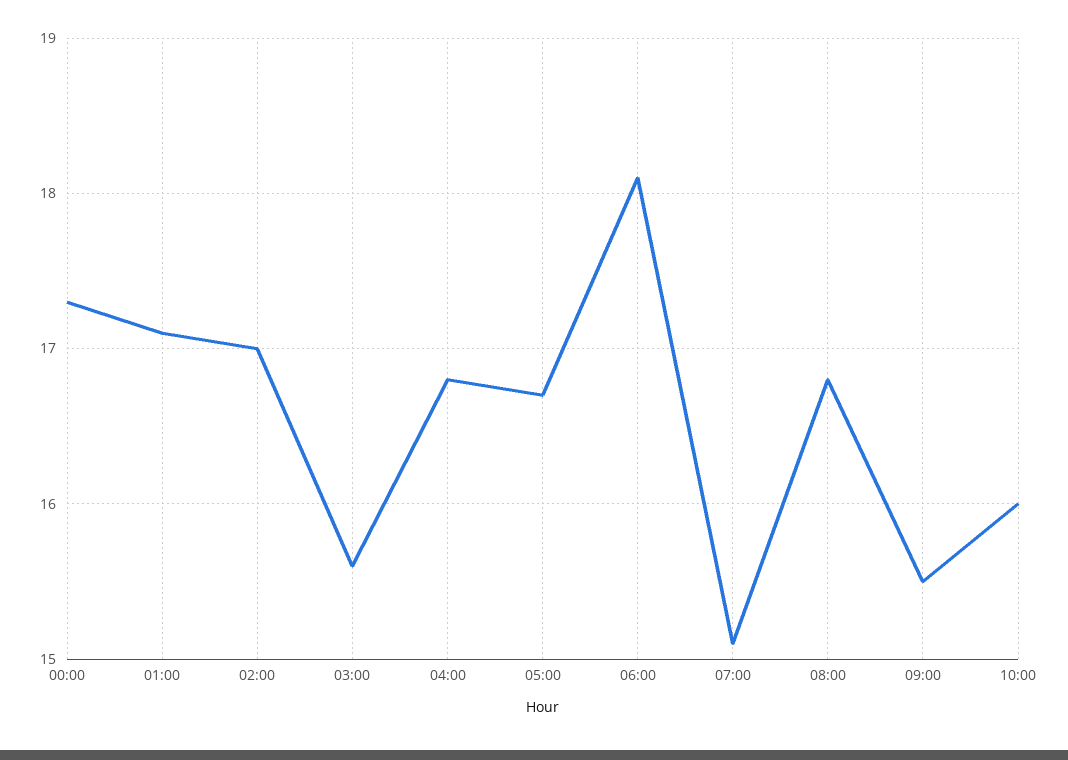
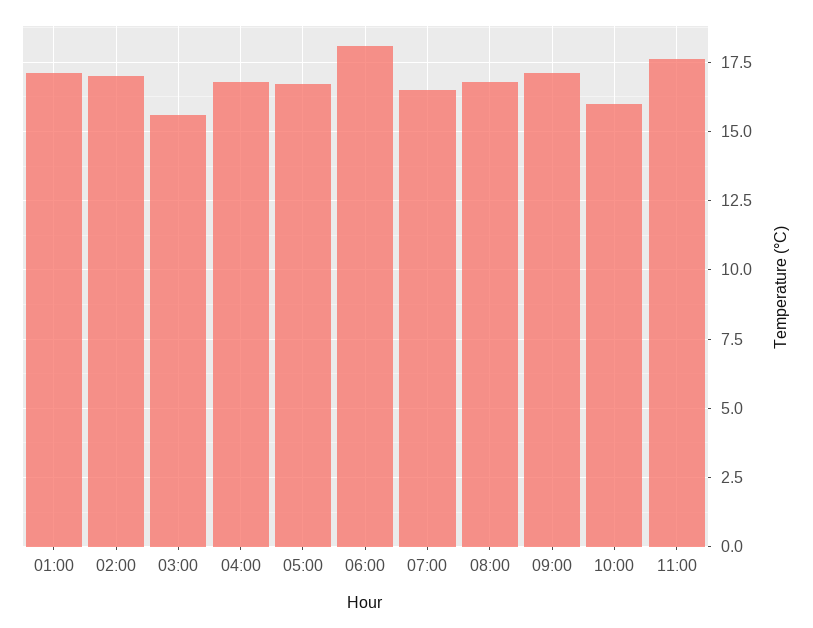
00:00: 17.3 -> none
07:00: 15.1 -> 16.5
09:00: 15.5 -> 17
11:00: none -> 17.5

